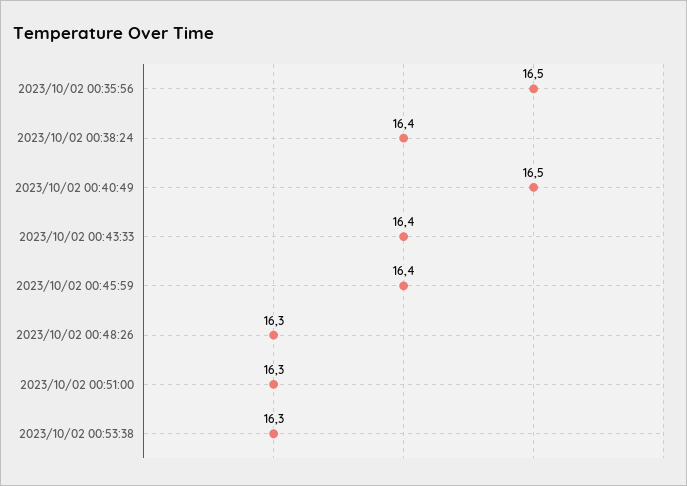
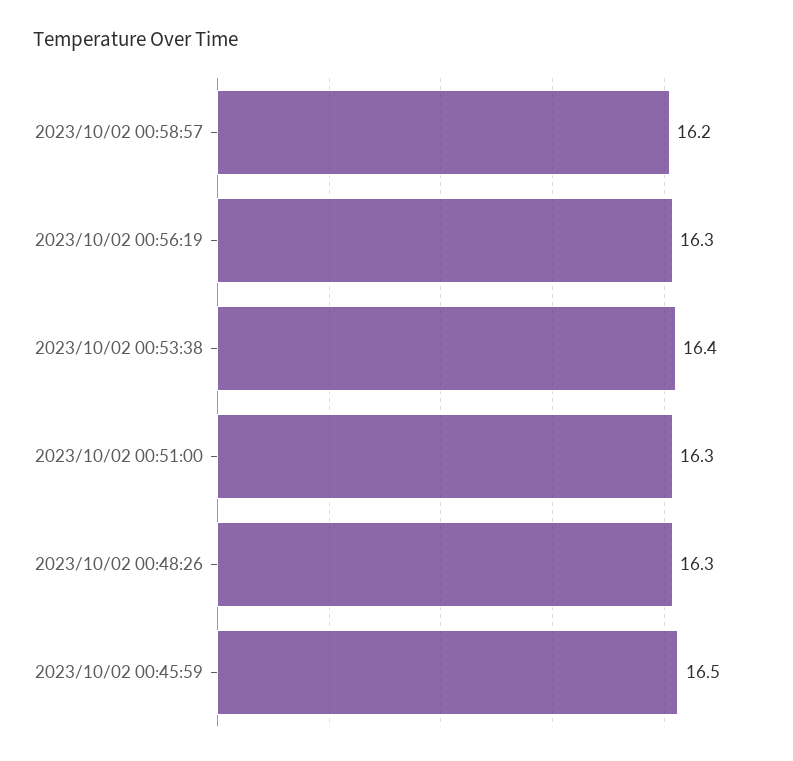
2023/10/02 00:35:56: 16.5 -> none
2023/10/02 00:38:24: 16.4 -> none
2023/10/02 00:40:49: 16.5 -> none
2023/10/02 00:43:33: 16.4 -> none
2023/10/02 00:45:59: 16.4 -> 16.5
2023/10/02 00:53:38: 16.3 -> 16.4
2023/10/02 00:58:57: none -> 16.2
2023/10/02 00:56:19: none -> 16.3

